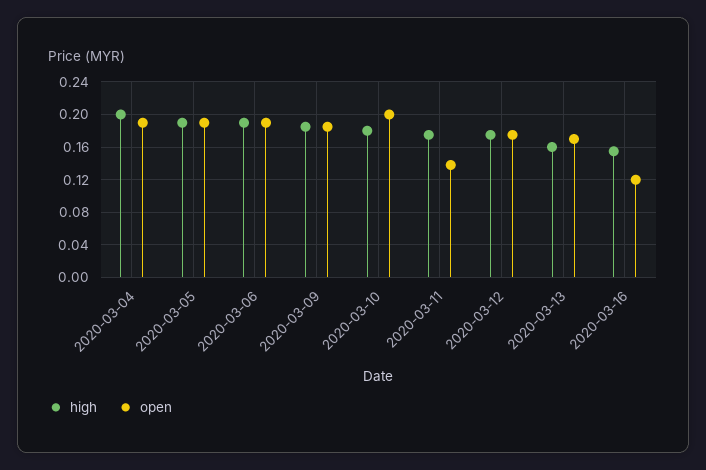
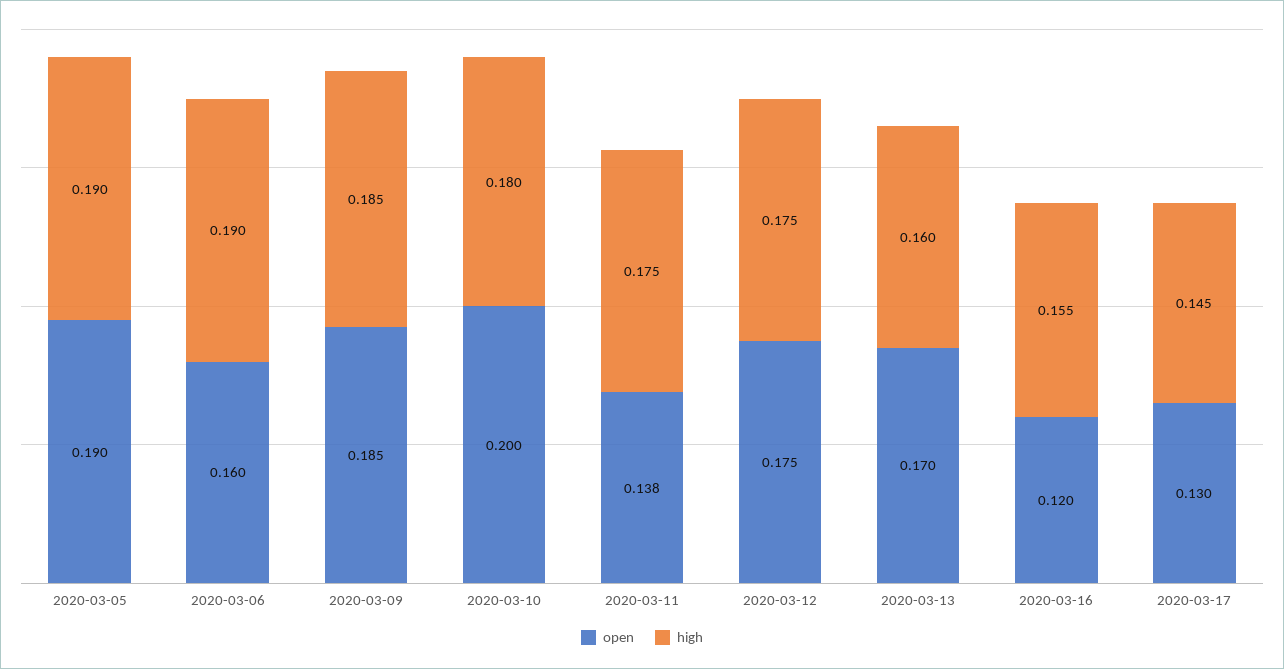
high, 2020-03-04: 0.2 -> none
open, 2020-03-04: 0.19 -> none
open, 2020-03-06: 0.19 -> 0.16
open, 2020-03-17: none -> 0.13
high, 2020-03-17: none -> 0.145

